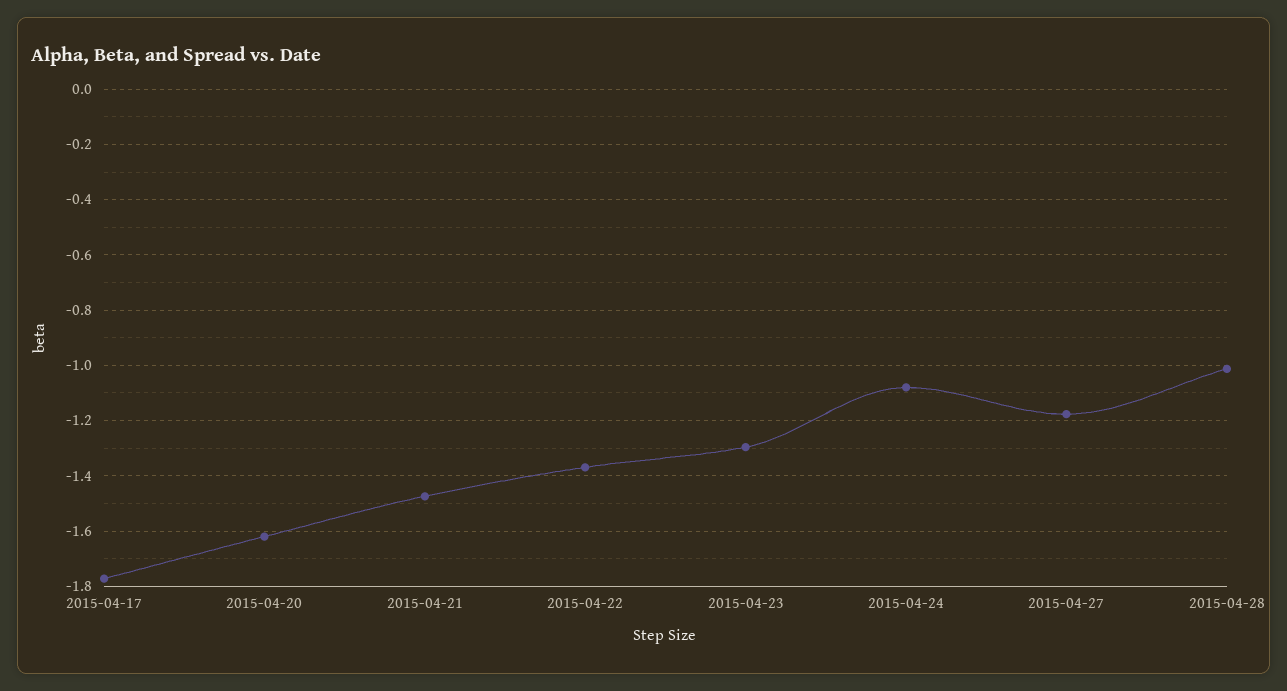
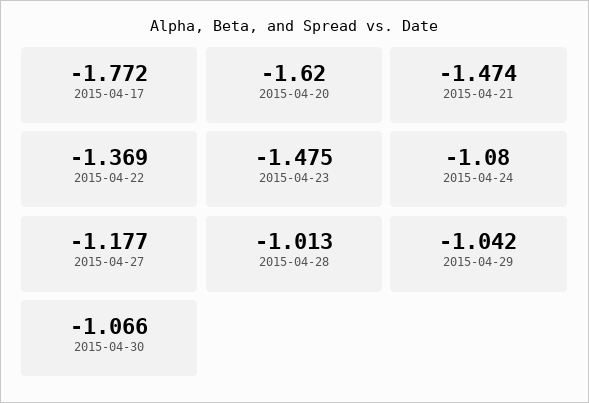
2015-04-23: -1.3 -> -1.475
2015-04-29: none -> -1.042
2015-04-30: none -> -1.066

